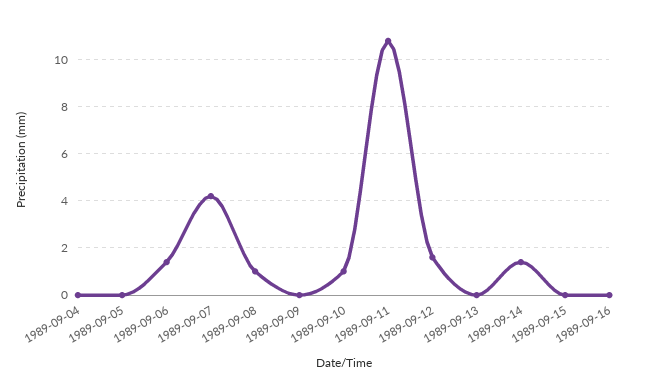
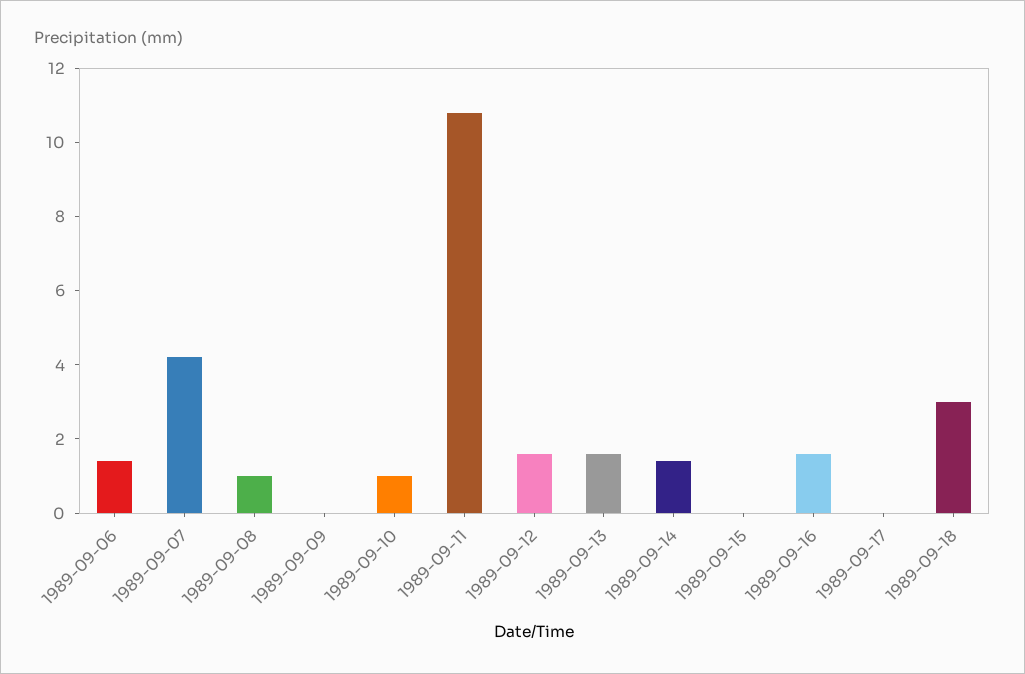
1989-09-04: 0 -> none
1989-09-05: 0 -> none
1989-09-13: 0 -> 1.5
1989-09-16: 0 -> 1.5
1989-09-17: none -> 0
1989-09-18: none -> 3

